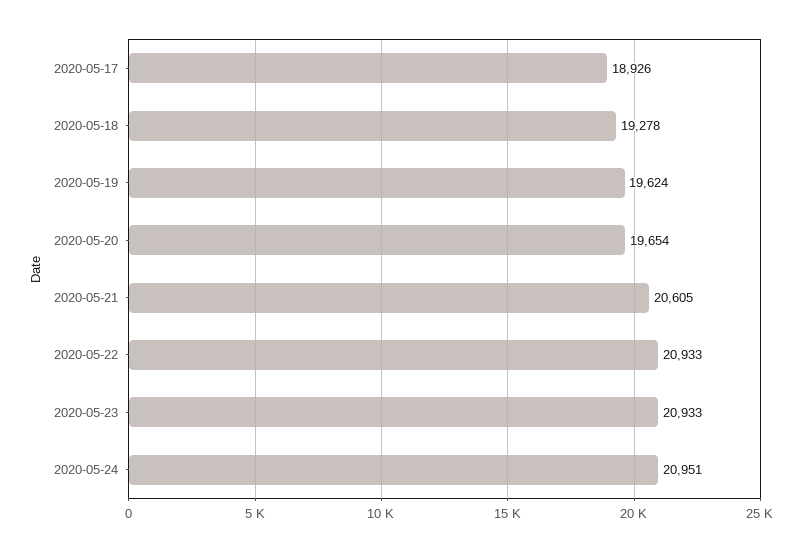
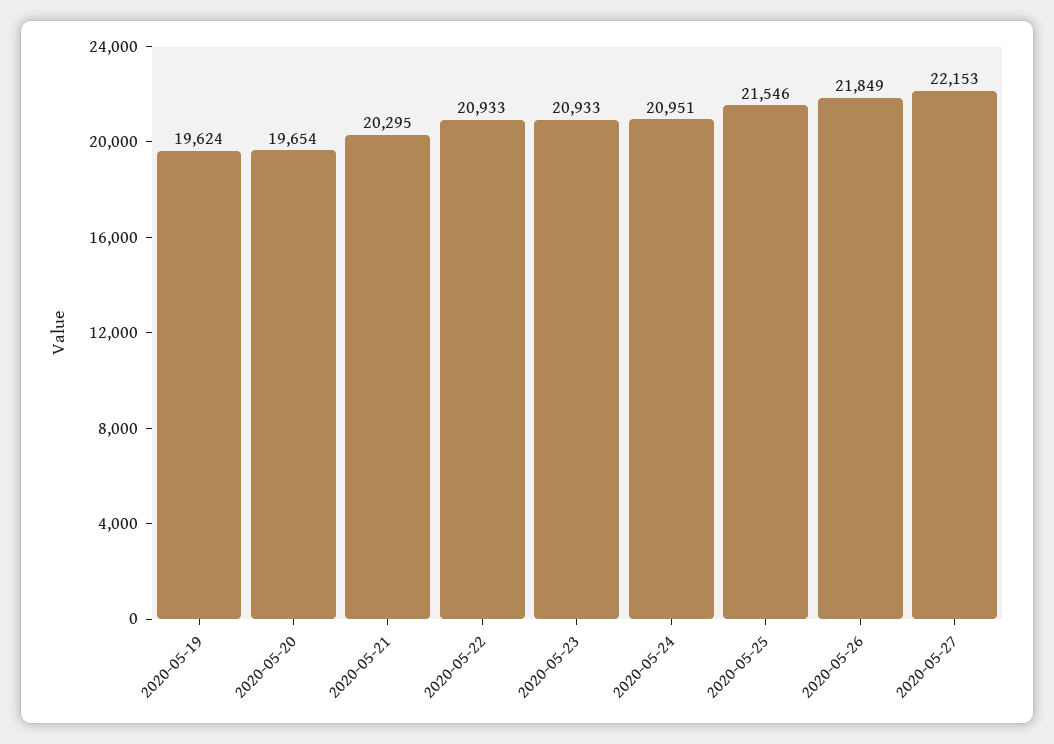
2020-05-17: 18926 -> none
2020-05-18: 19278 -> none
2020-05-21: 20605 -> 20295
2020-05-25: none -> 21546
2020-05-26: none -> 21849
2020-05-27: none -> 22153

